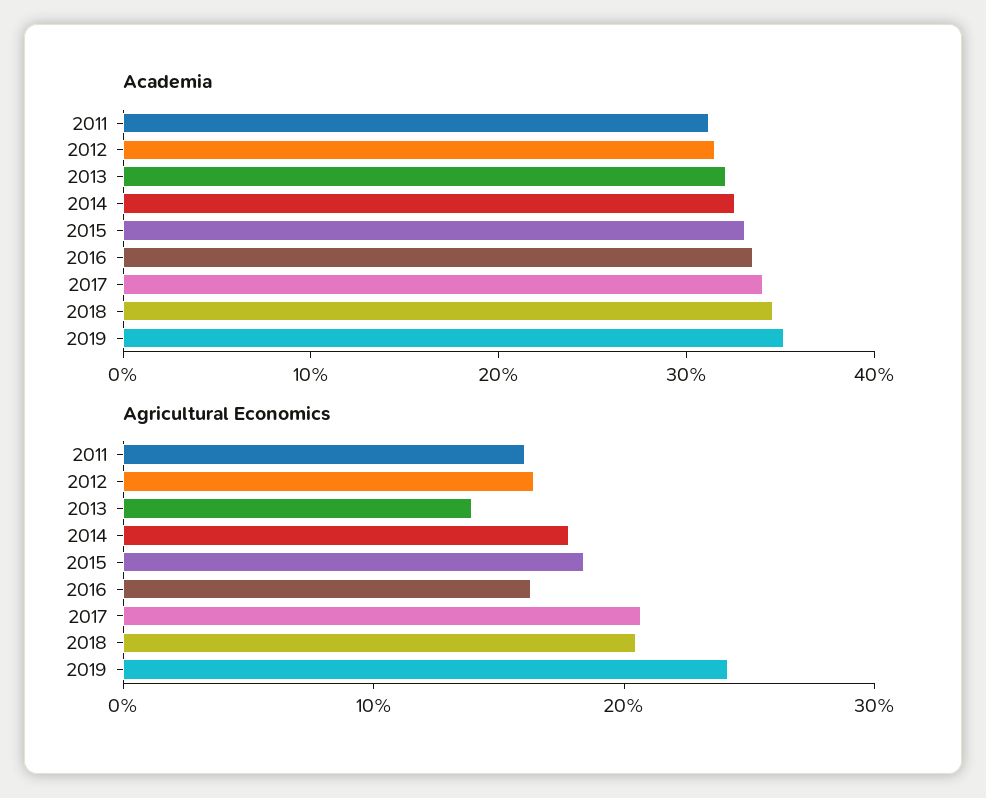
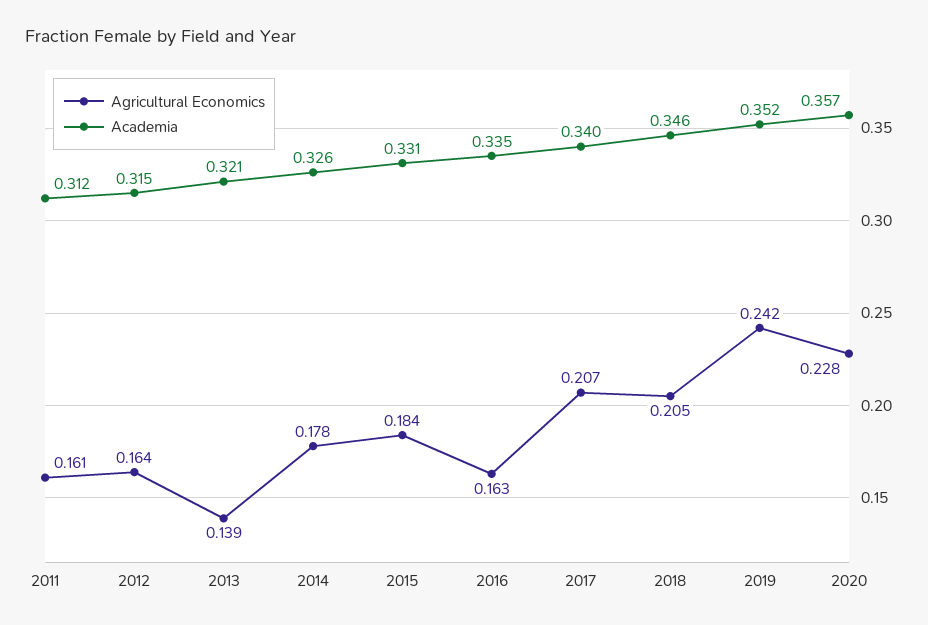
Agricultural Economics, 2020: none -> 0.228
Academia, 2020: none -> 0.357

